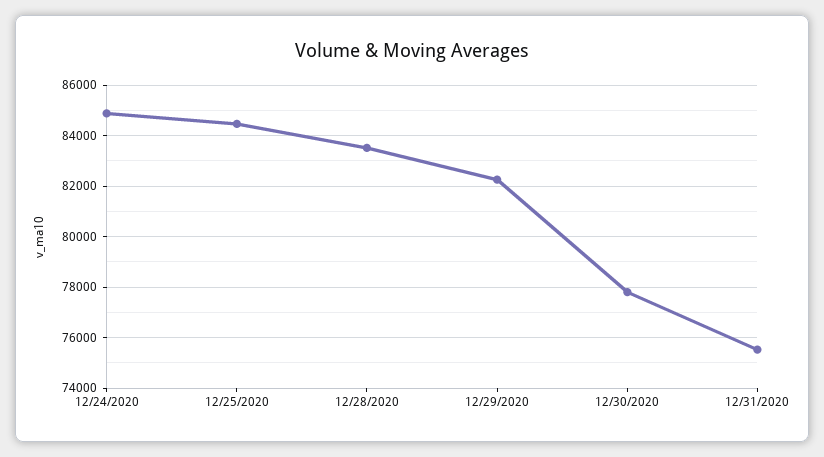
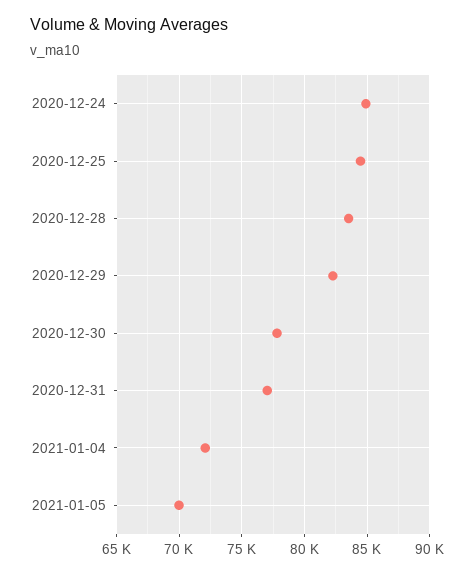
12/31/2020: 75500 -> 77000
2021-01-04: none -> 72000
2021-01-05: none -> 70000

